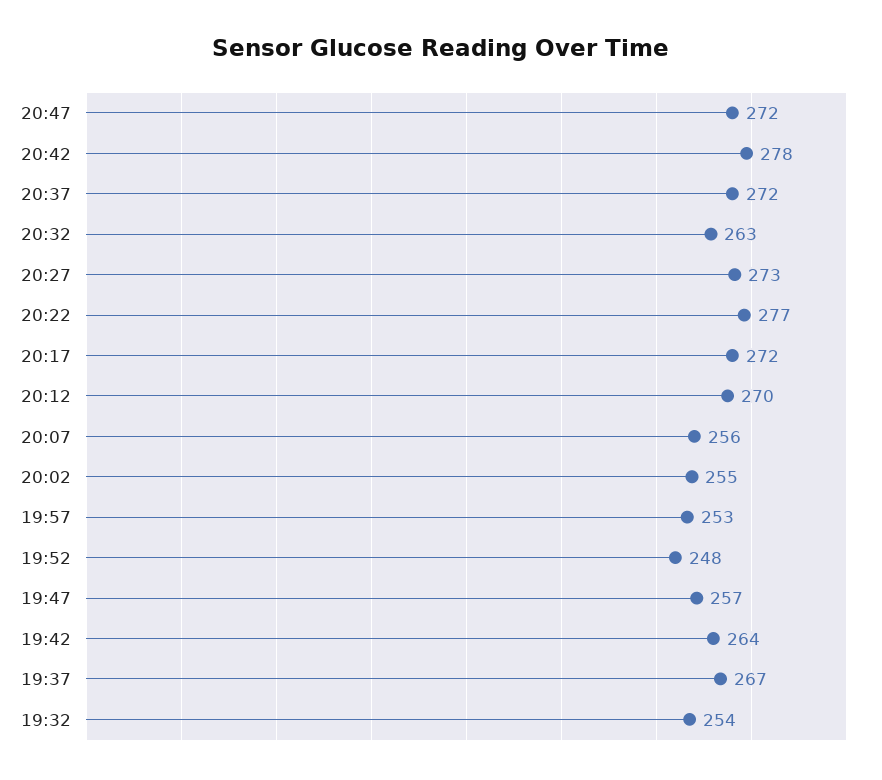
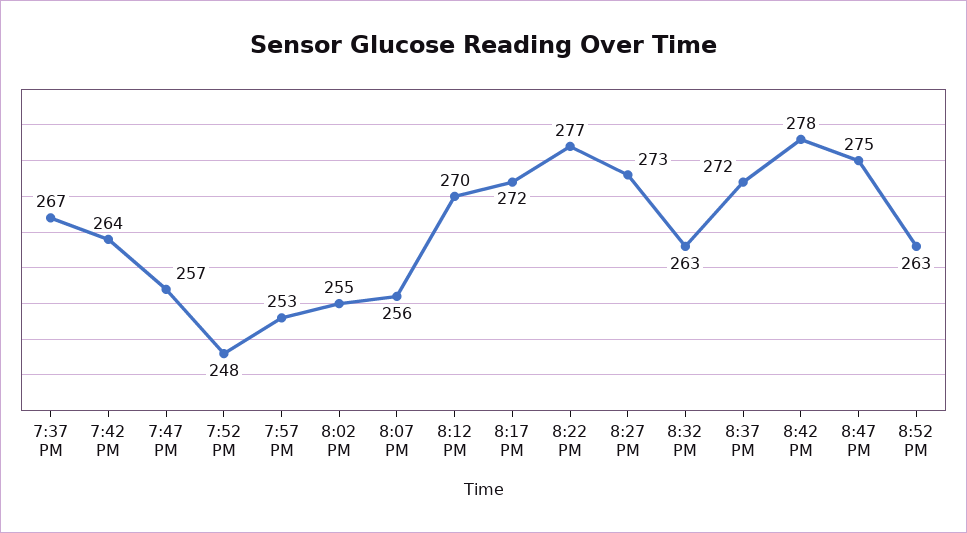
20:47: 272 -> 275
19:32: 254 -> none
8:52 PM: none -> 263

